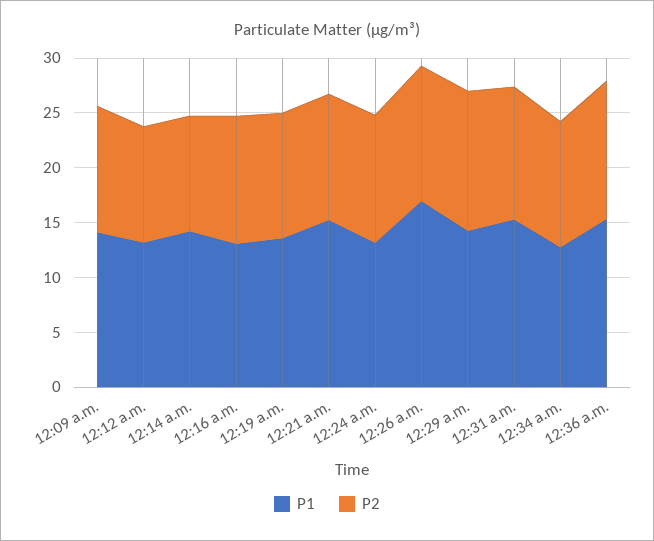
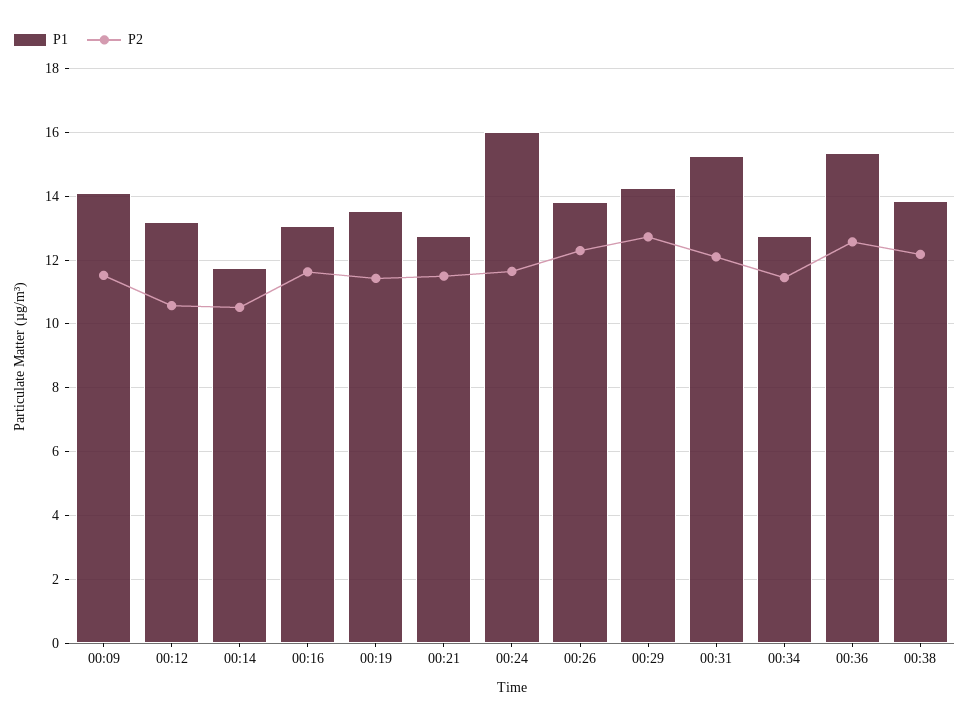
P1, 12:14 a.m.: 14 -> 11.8
P1, 12:21 a.m.: 15 -> 12.8
P1, 12:24 a.m.: 13 -> 16
P1, 12:26 a.m.: 17 -> 13.8
P1, 00:38: none -> 13.8
P2, 00:38: none -> 12.2

